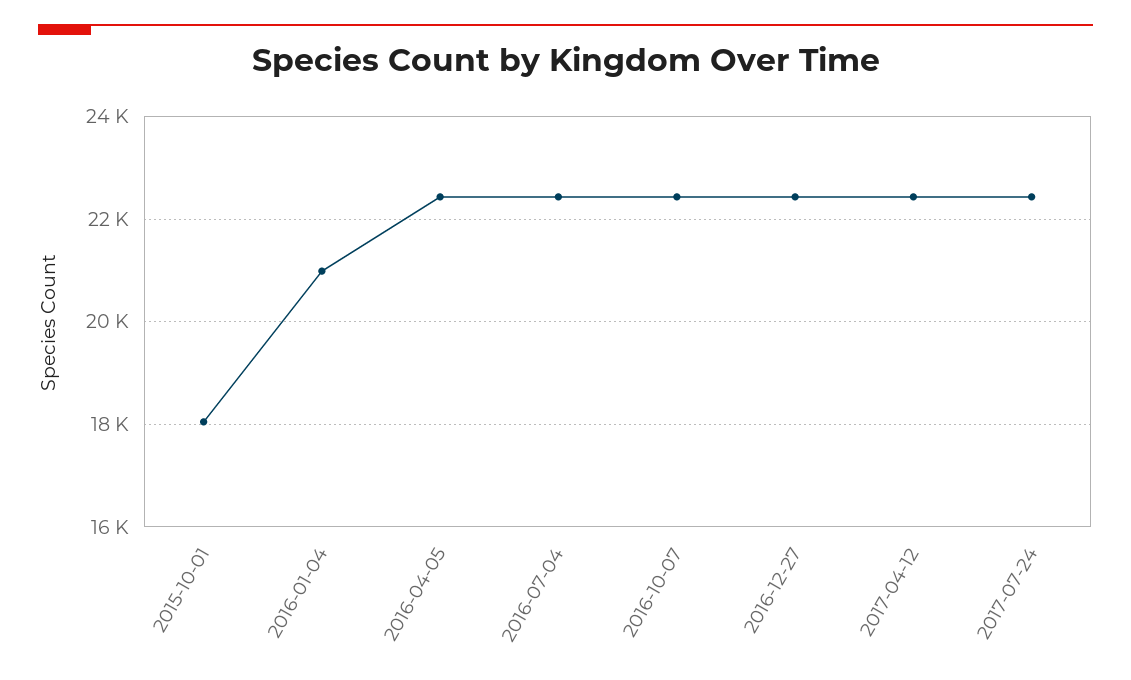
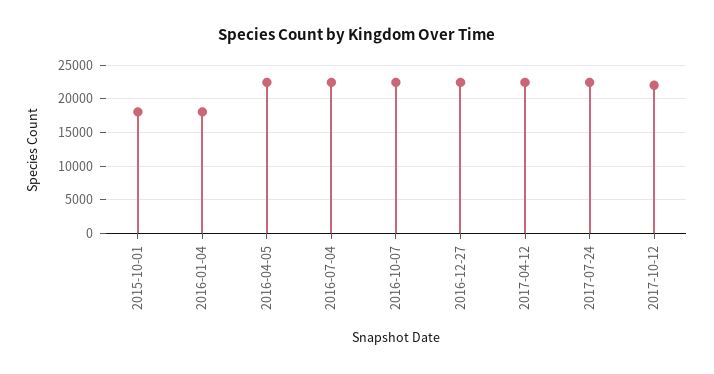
2016-01-04: 21000 -> 18000
2017-10-12: none -> 22000

